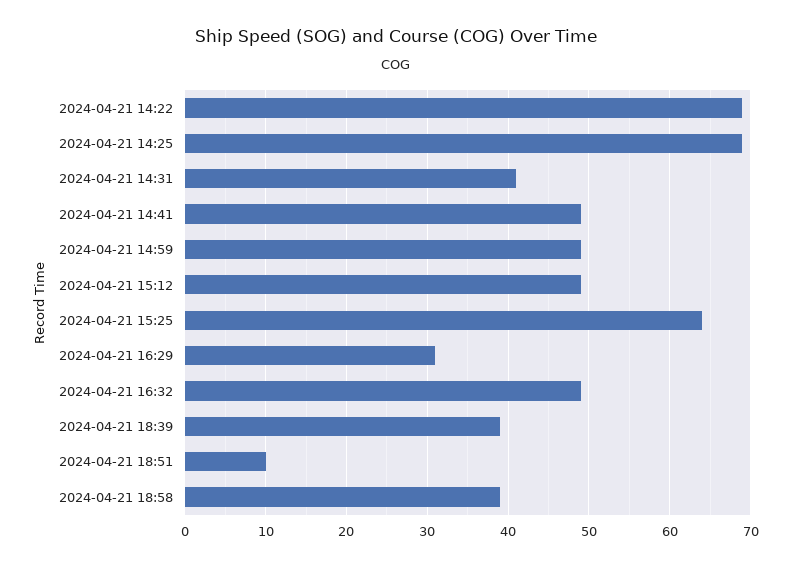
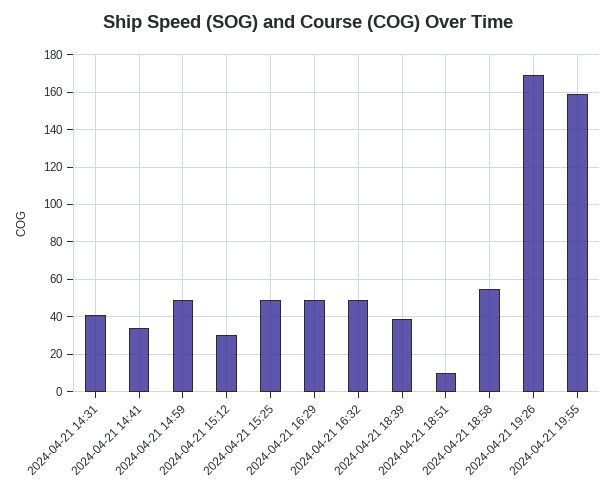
2024-04-21 14:22: 69 -> none
2024-04-21 14:25: 69 -> none
2024-04-21 14:41: 49 -> 35
2024-04-21 15:12: 49 -> 30
2024-04-21 15:25: 64 -> 50
2024-04-21 16:29: 31 -> 50
2024-04-21 18:58: 39 -> 55
2024-04-21 19:26: none -> 170
2024-04-21 19:55: none -> 160

